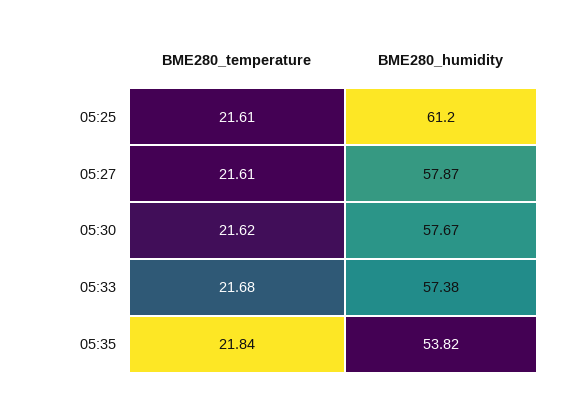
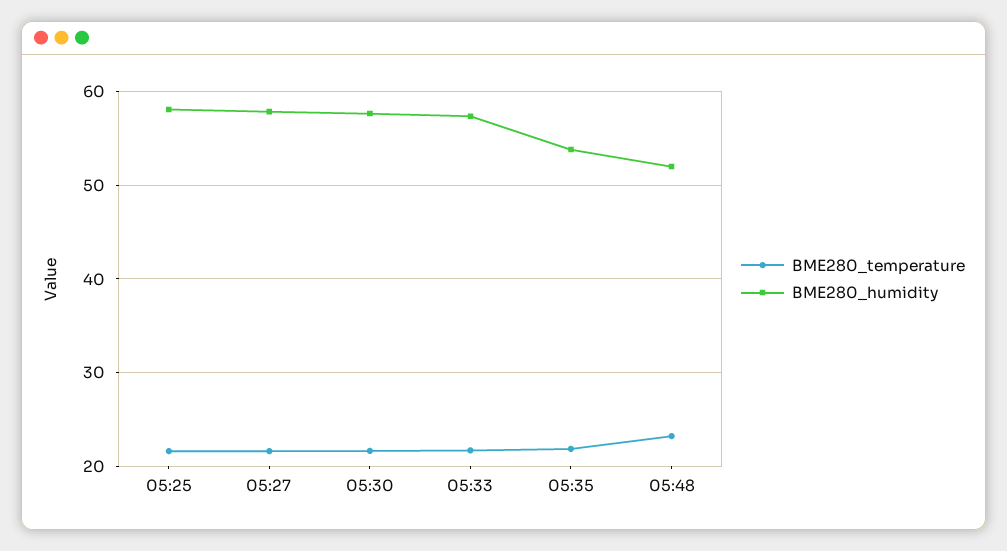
BME280_humidity, 05:25: 61.2 -> 58
BME280_temperature, 05:48: none -> 23
BME280_humidity, 05:48: none -> 52

